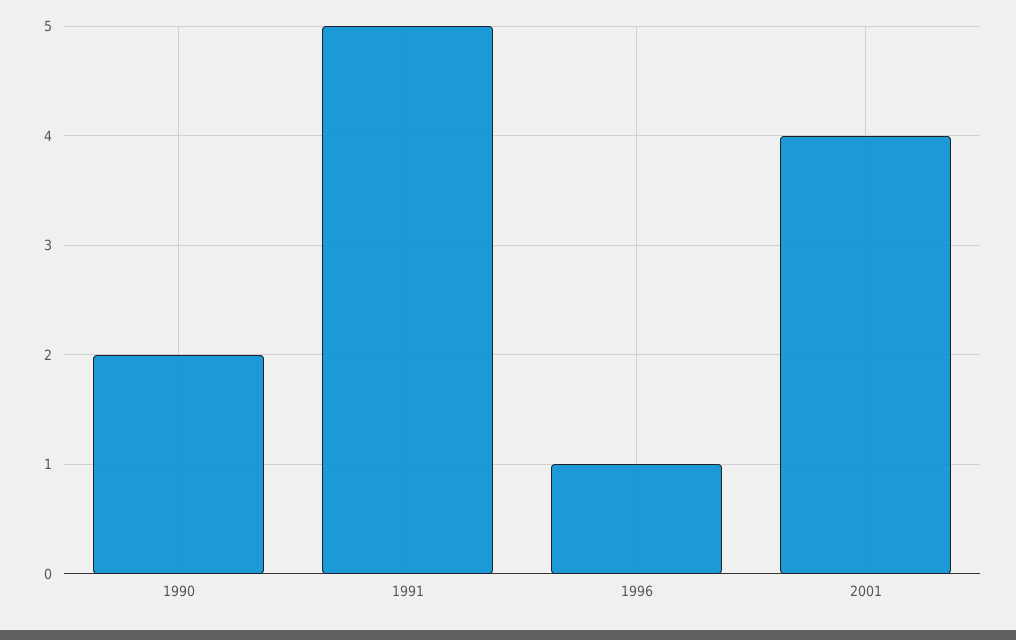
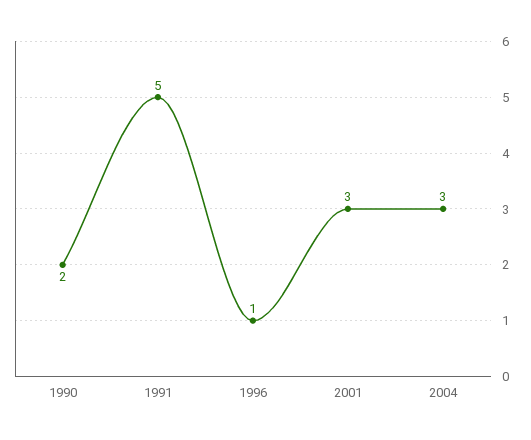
2001: 4 -> 3
2004: none -> 3

